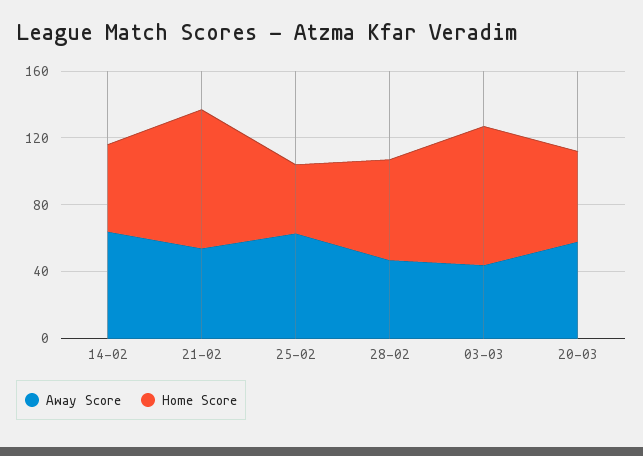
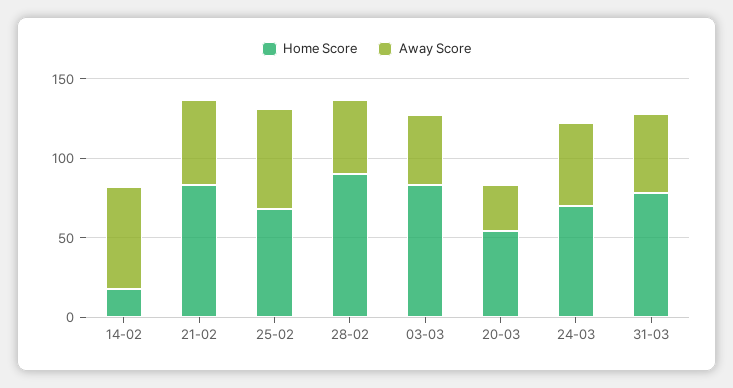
Home Score, 14-02: 50 -> 20
Home Score, 25-02: 40 -> 70
Home Score, 28-02: 60 -> 90
Away Score, 20-03: 60 -> 30
Home Score, 24-03: none -> 70
Away Score, 24-03: none -> 50
Home Score, 31-03: none -> 80
Away Score, 31-03: none -> 50

